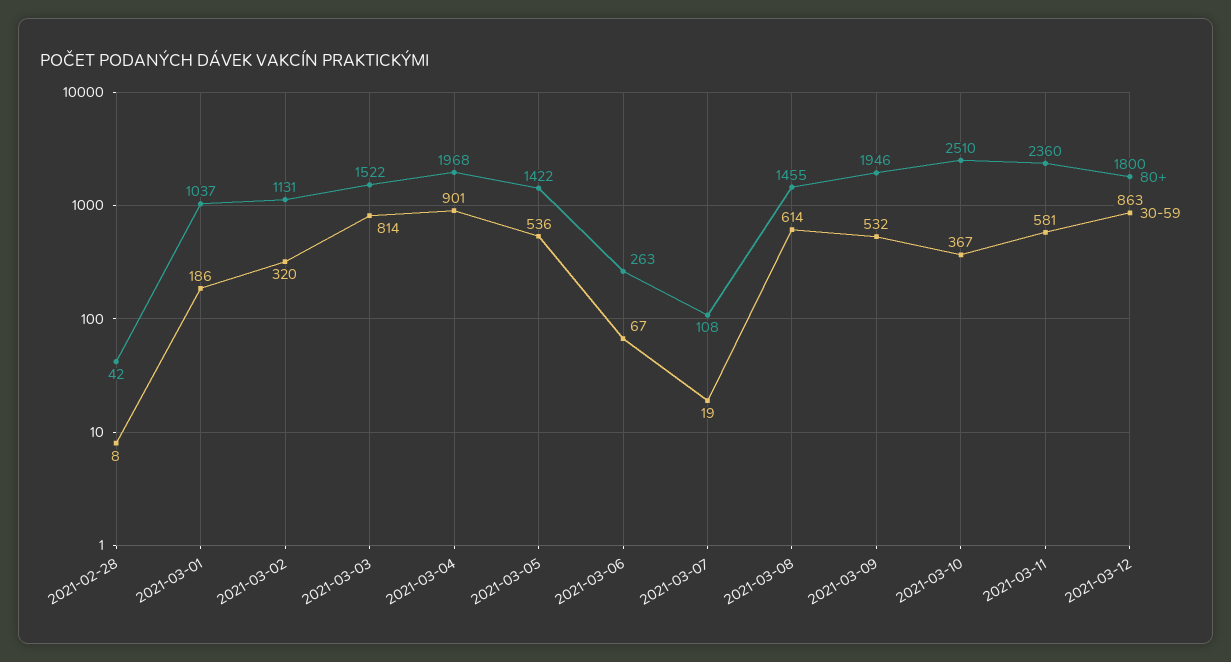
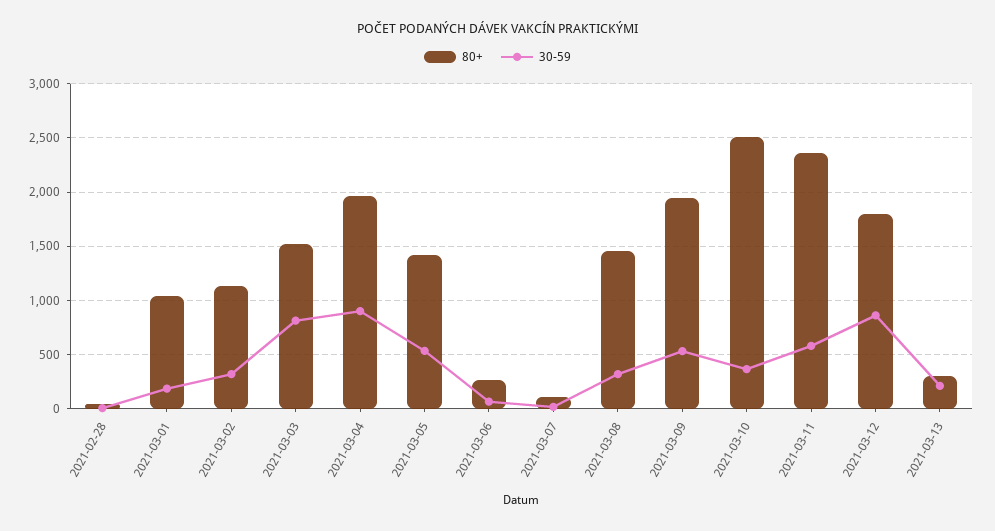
30-59, 2021-03-08: 614 -> 300
80+, 2021-03-13: none -> 300
30-59, 2021-03-13: none -> 200

